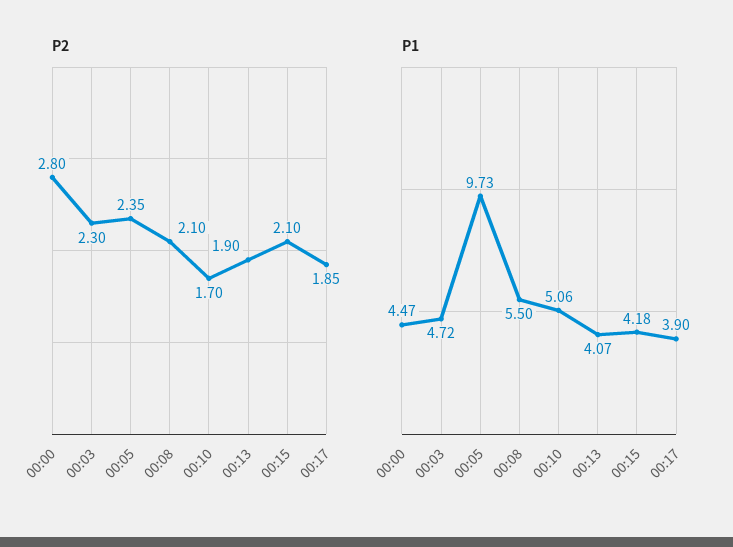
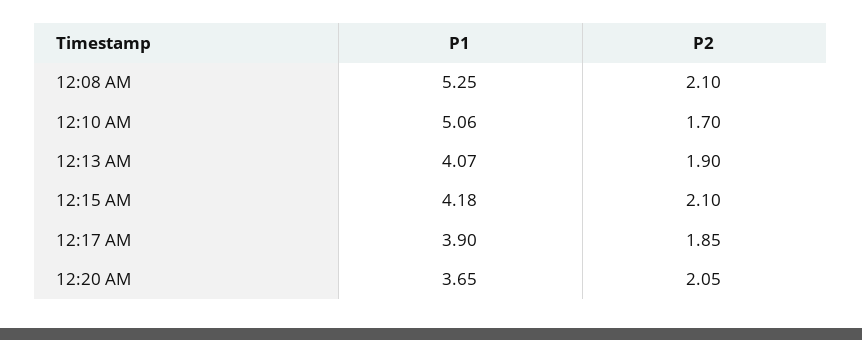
P2, 00:00: 2.8 -> none
P2, 00:03: 2.3 -> none
P2, 00:05: 2.35 -> none
P1, 00:00: 4.47 -> none
P1, 00:03: 4.72 -> none
P1, 00:05: 9.73 -> none
P1, 00:08: 5.5 -> 5.25
P1, 12:20 AM: none -> 3.65
P2, 12:20 AM: none -> 2.05

